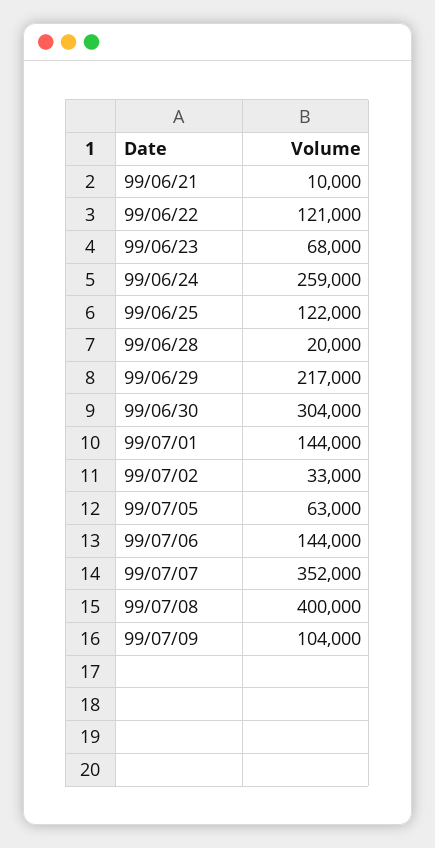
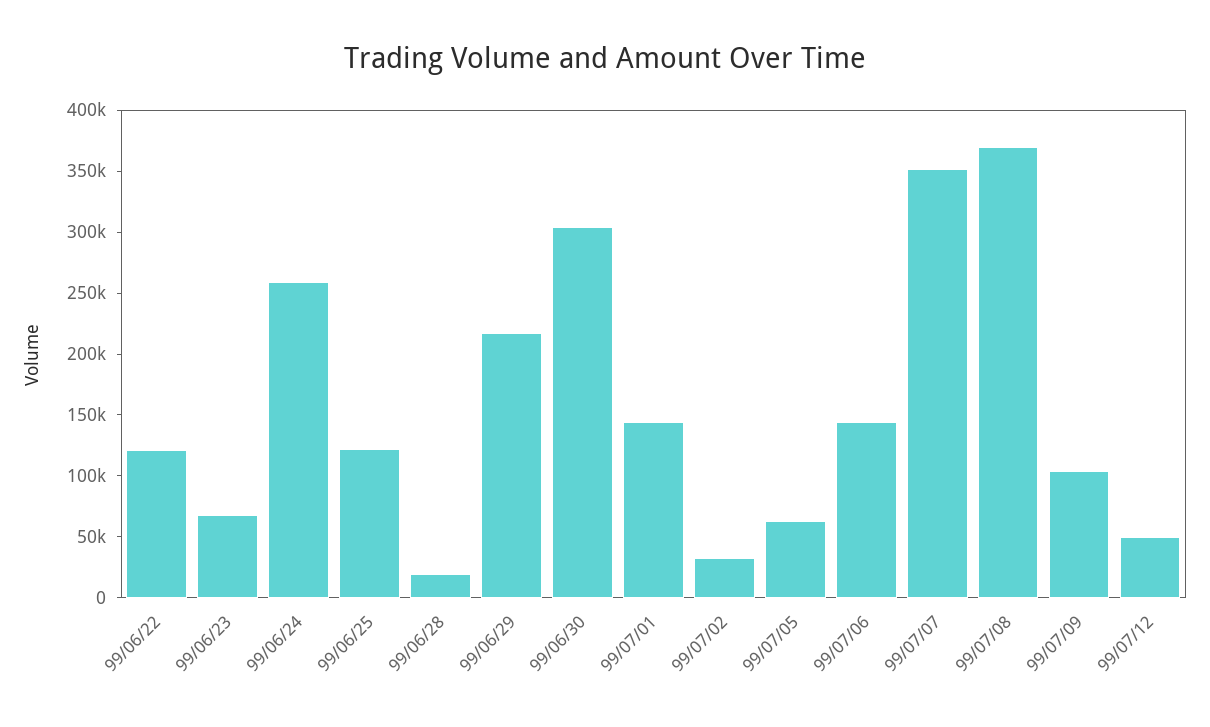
99/06/21: 10000 -> none
99/07/08: 400000 -> 370000
99/07/12: none -> 50000

